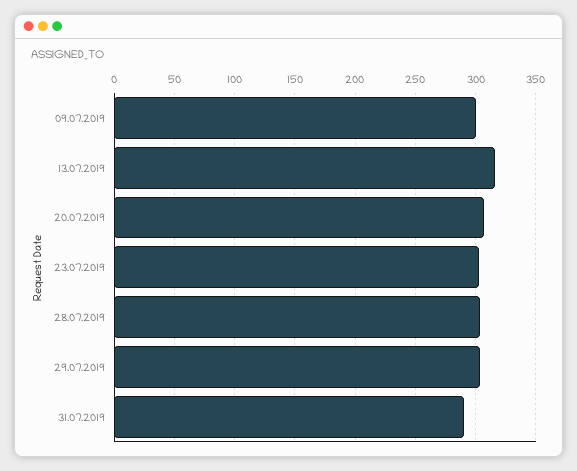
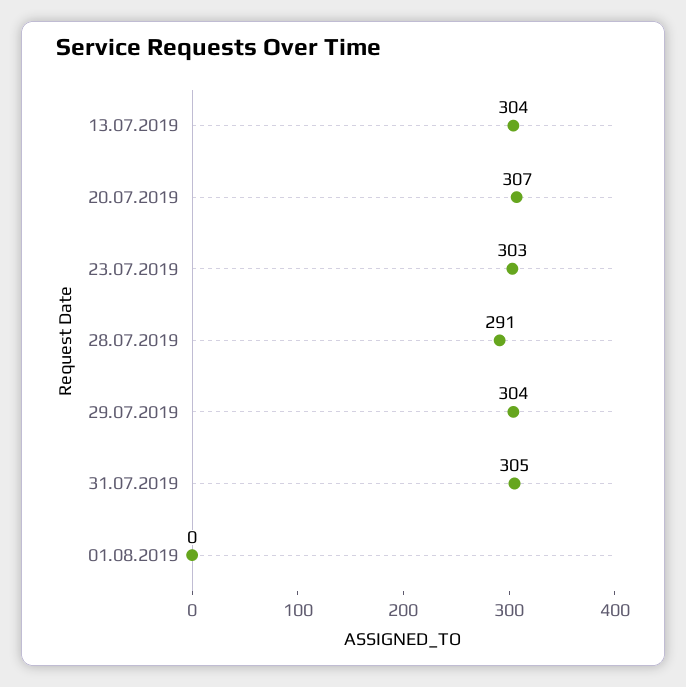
09.07.2019: 300 -> none
13.07.2019: 315 -> 304
28.07.2019: 305 -> 291
31.07.2019: 290 -> 305
01.08.2019: none -> 0

